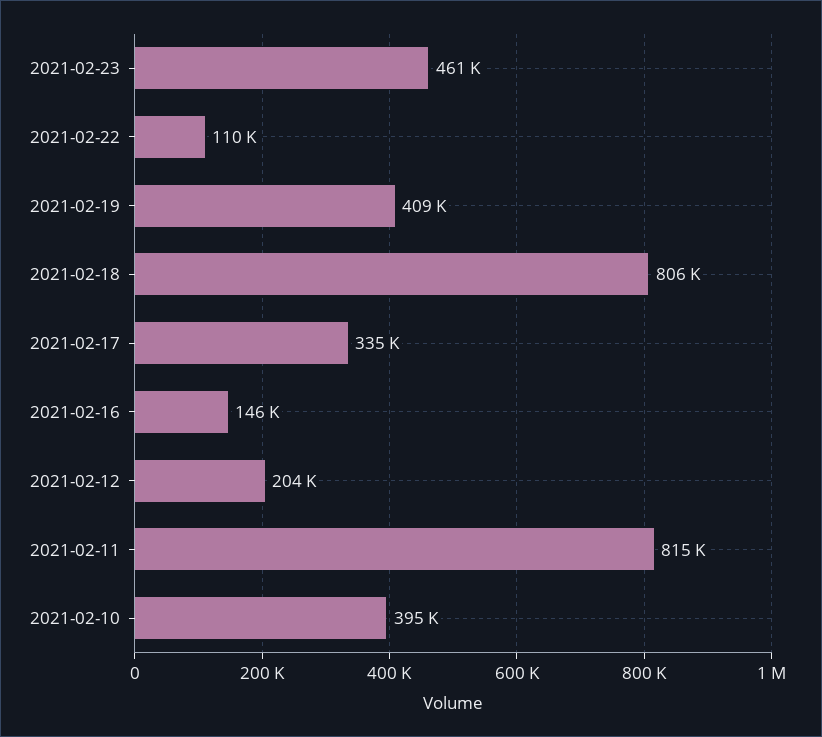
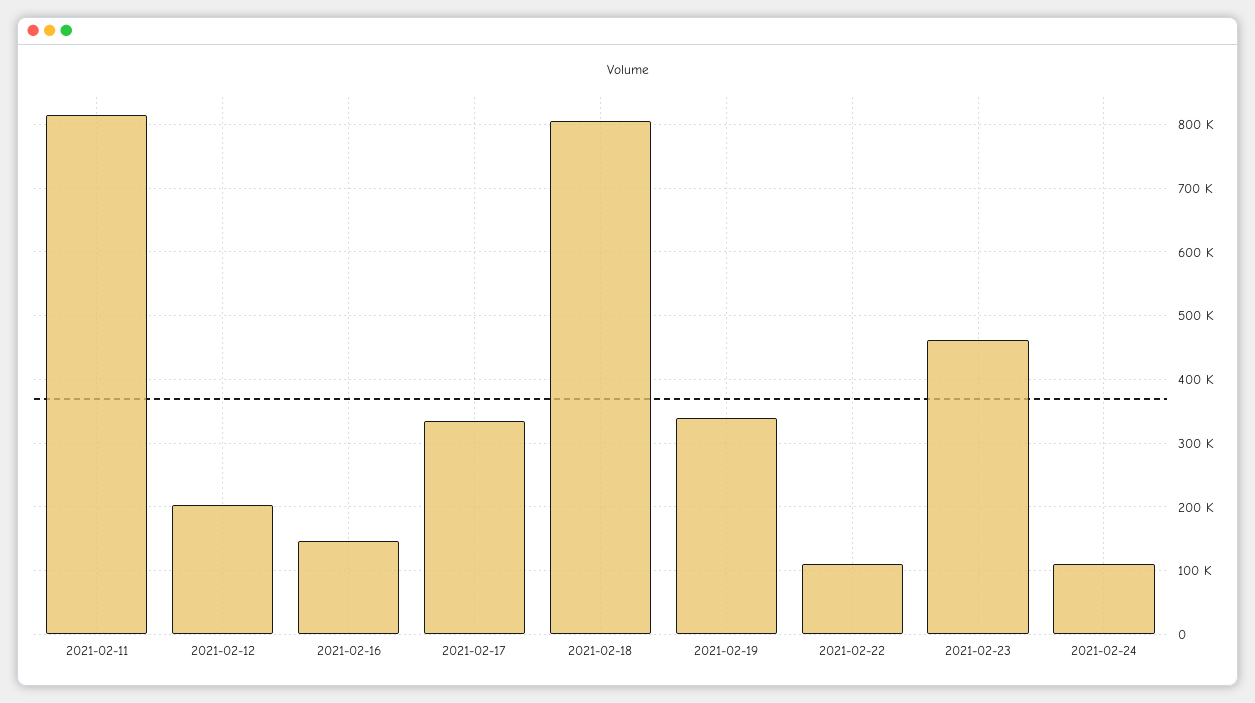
2021-02-19: 409000 -> 340000
2021-02-10: 395000 -> none
2021-02-24: none -> 110000

